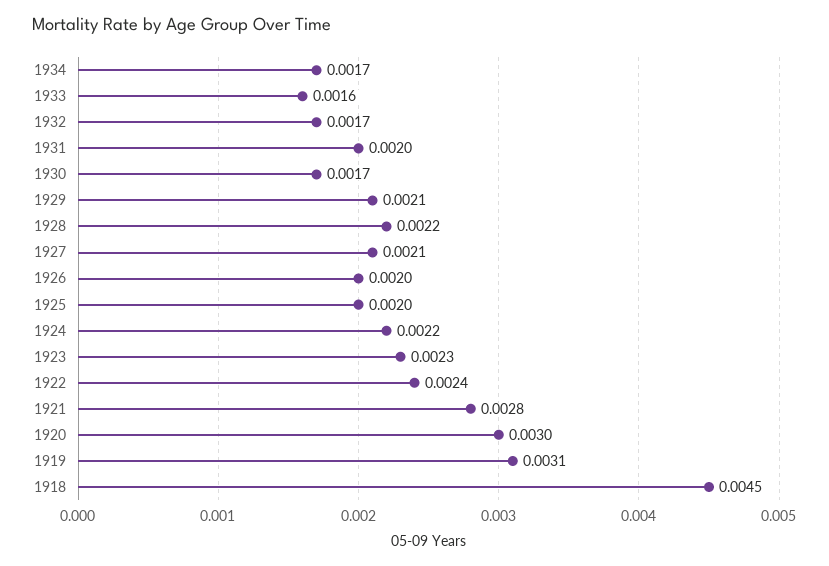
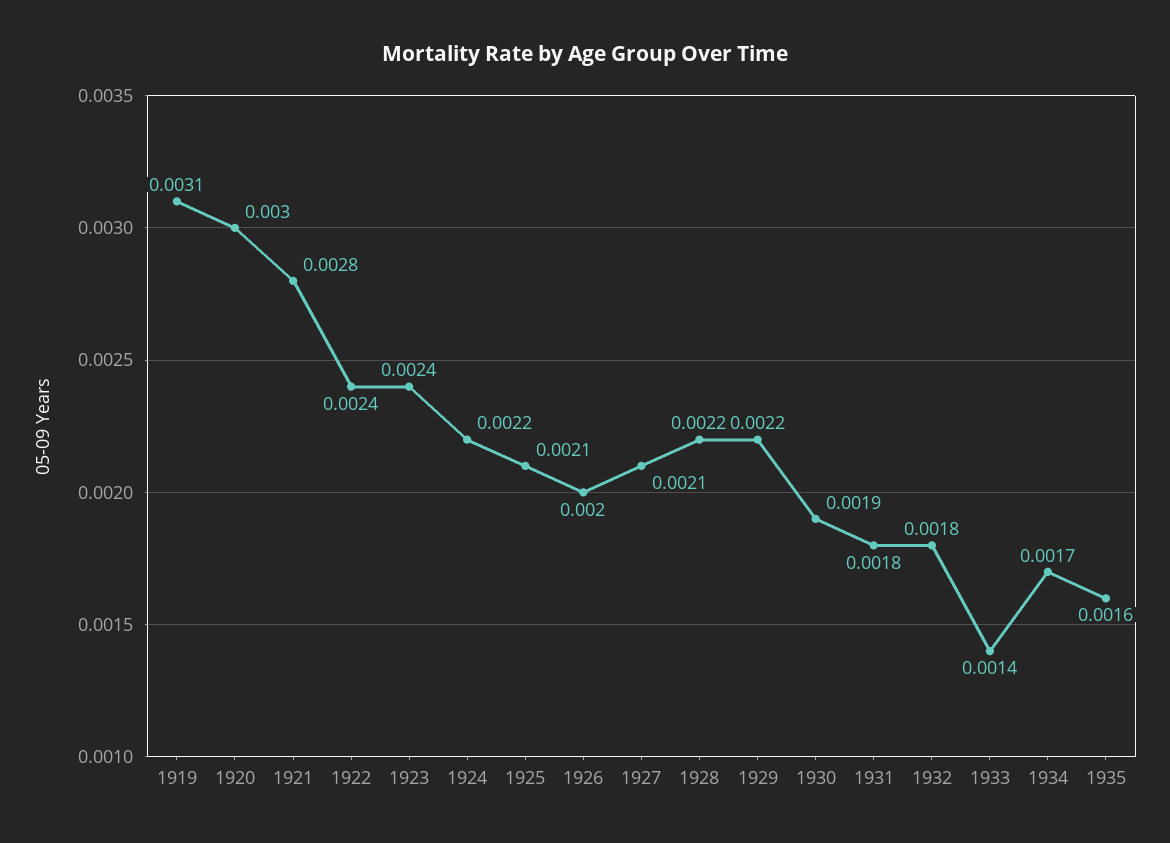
1933: 0.0016 -> 0.0014
1932: 0.0017 -> 0.0018
1931: 0.002 -> 0.0018
1930: 0.0017 -> 0.0019
1929: 0.0021 -> 0.0022
1925: 0.002 -> 0.0021
1923: 0.0023 -> 0.0024
1918: 0.0045 -> none
1935: none -> 0.0016

